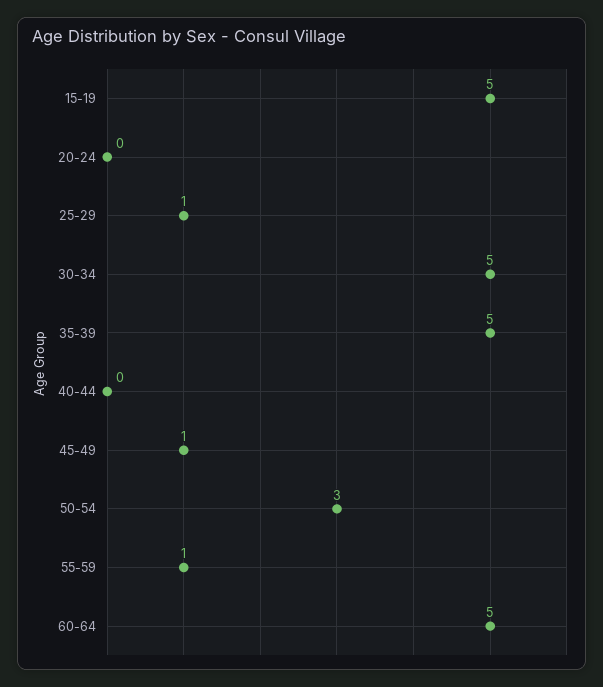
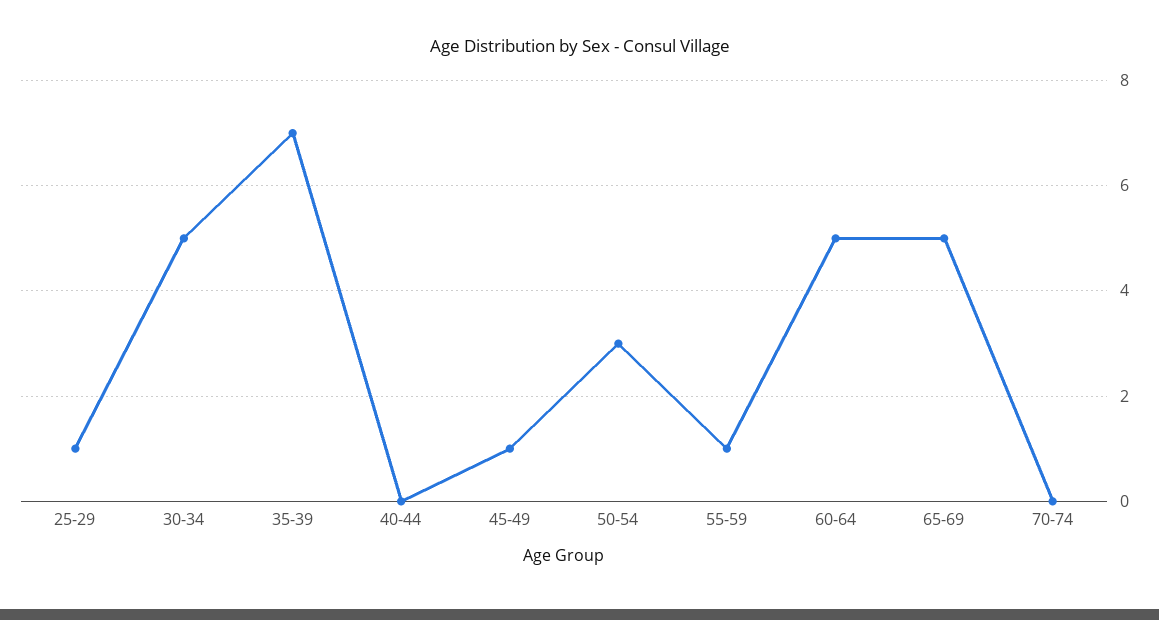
15-19: 5 -> none
20-24: 0 -> none
35-39: 5 -> 7
65-69: none -> 5
70-74: none -> 0

